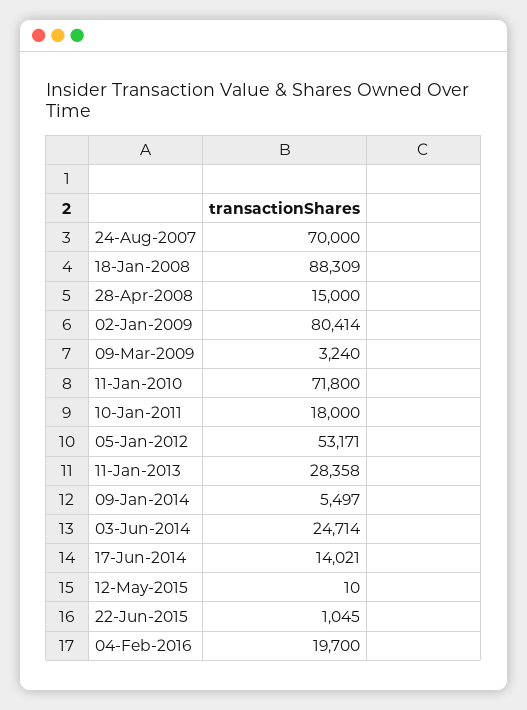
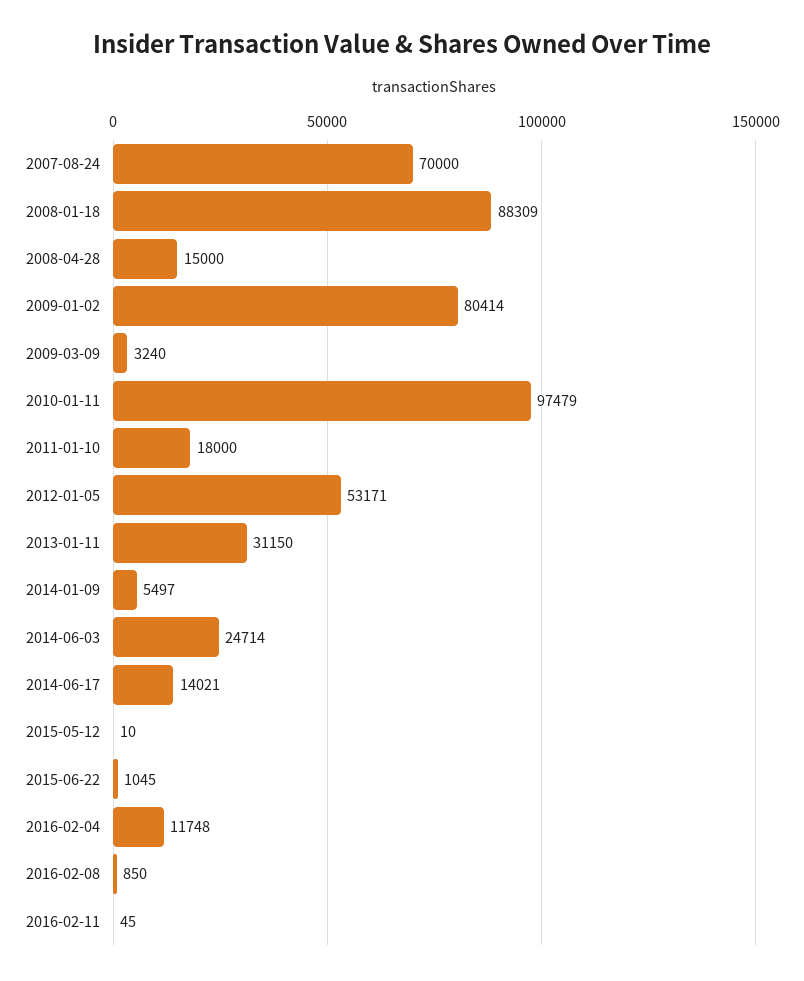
11-Jan-2010: 71800 -> 97479
11-Jan-2013: 28358 -> 31150
04-Feb-2016: 19700 -> 11748
2016-02-08: none -> 850
2016-02-11: none -> 45

